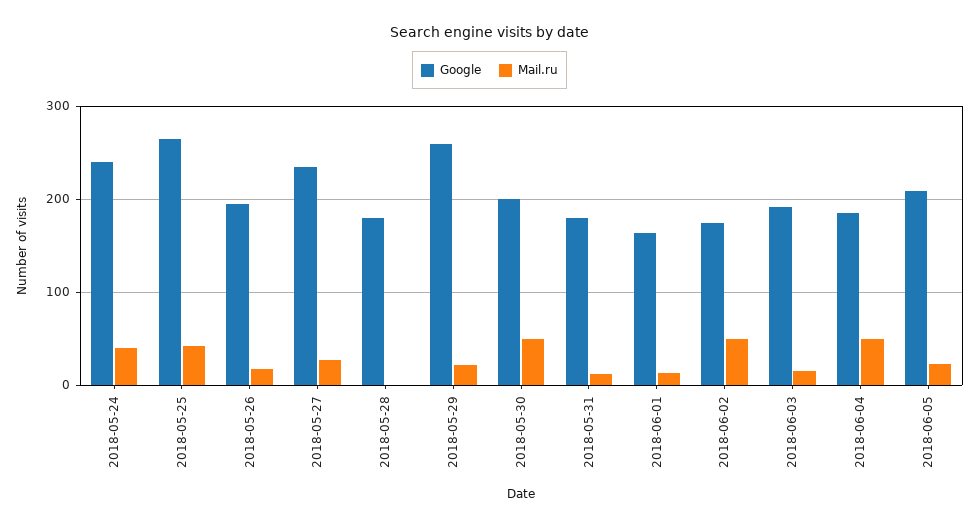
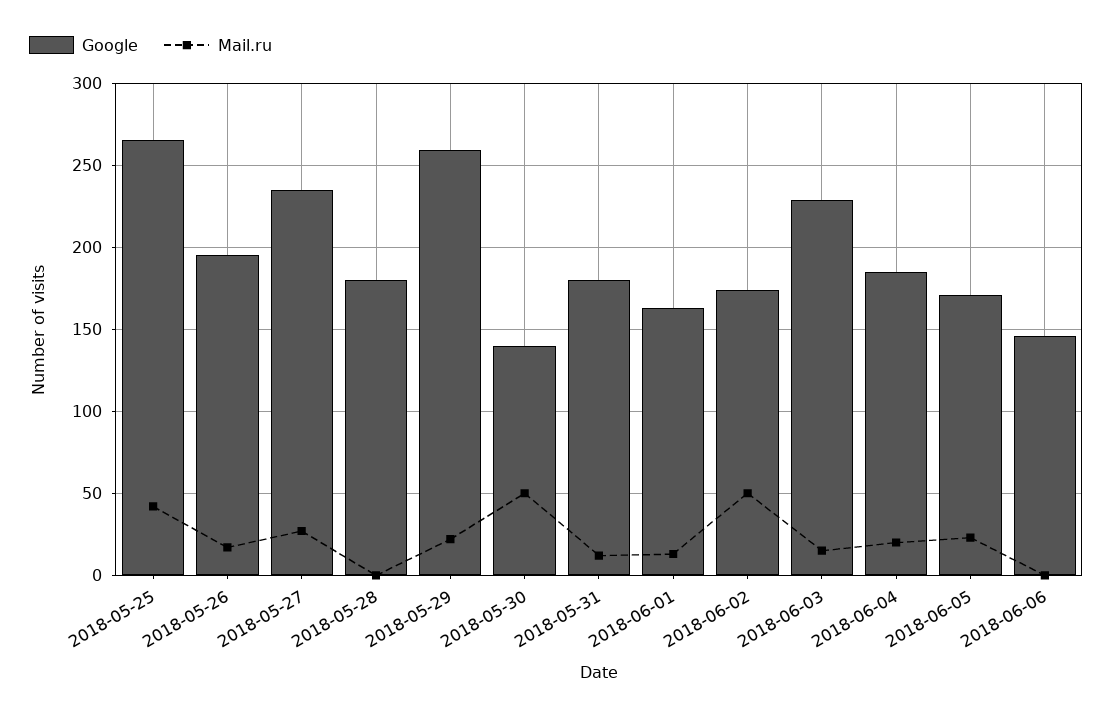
Google, 2018-05-24: 240 -> none
Mail.ru, 2018-05-24: 40 -> none
Google, 2018-05-30: 200 -> 140
Google, 2018-06-03: 190 -> 230
Mail.ru, 2018-06-04: 50 -> 20
Google, 2018-06-05: 210 -> 170
Google, 2018-06-06: none -> 145
Mail.ru, 2018-06-06: none -> 0

